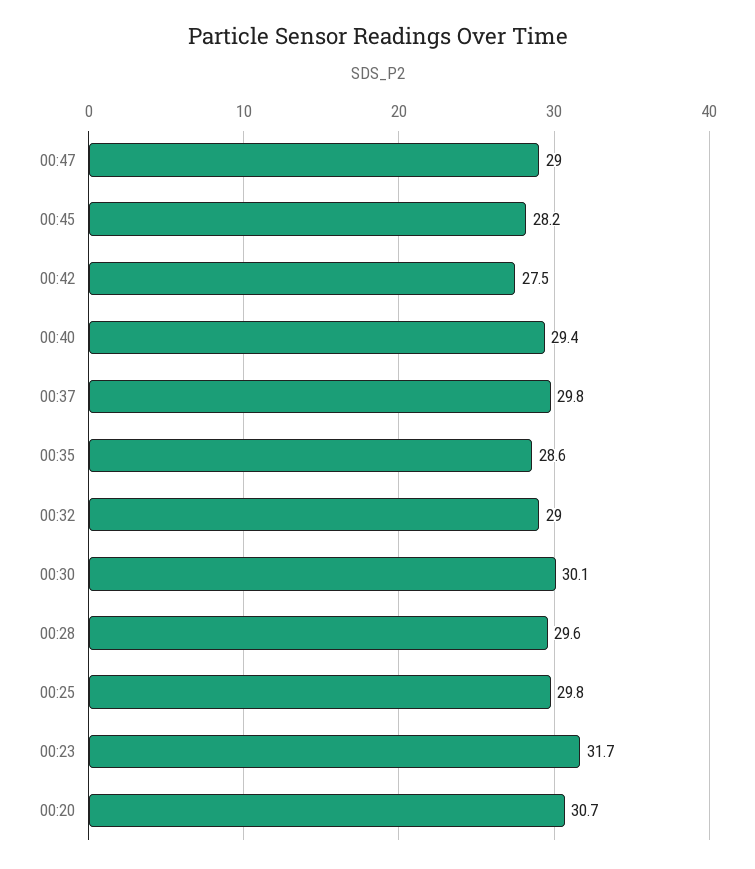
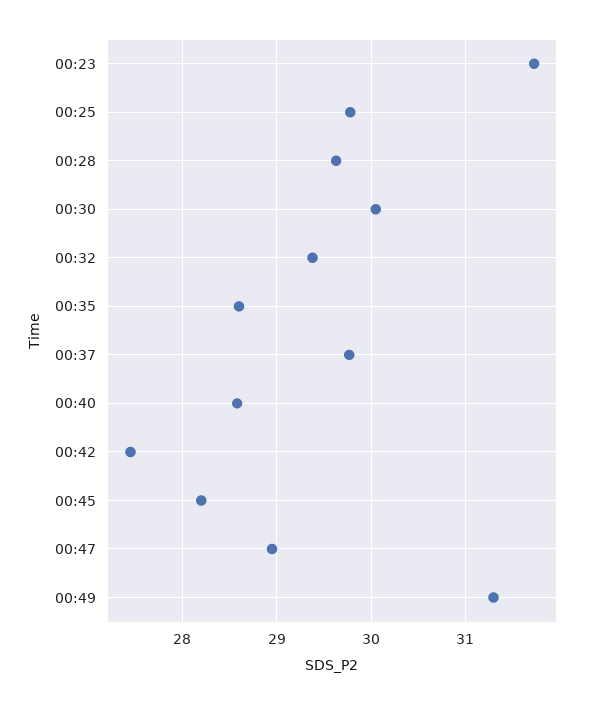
00:40: 29.4 -> 28.6
00:32: 29 -> 29.4
00:20: 30.7 -> none
00:49: none -> 31.3

